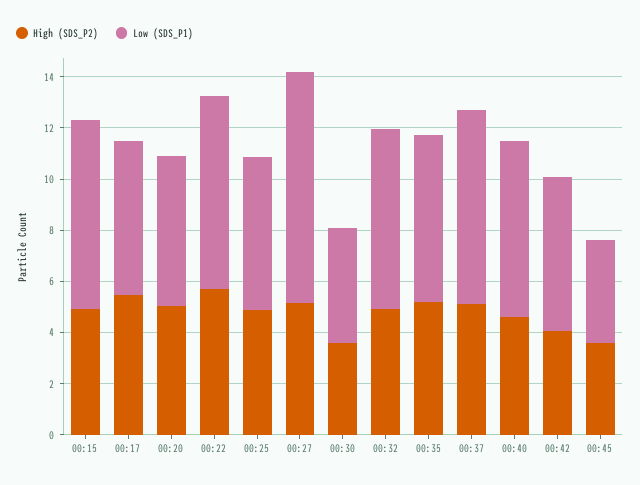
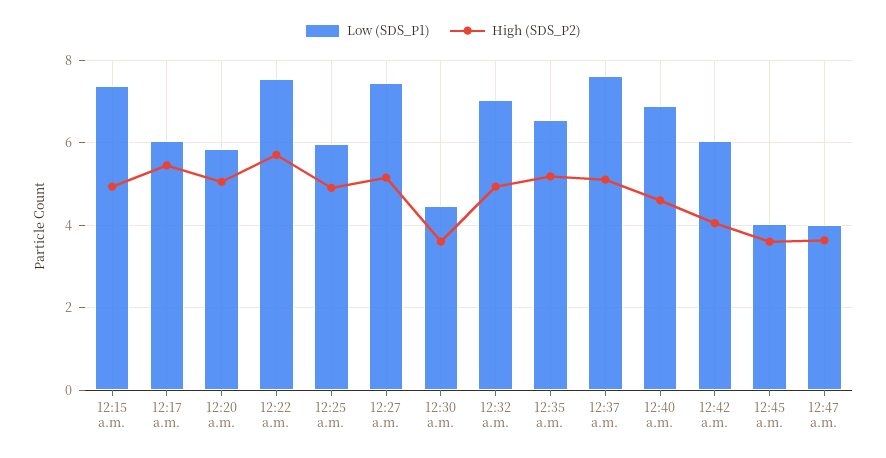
Low (SDS_P1), 00:27: 9 -> 7.4
Low (SDS_P1), 12:47 a.m.: none -> 4
High (SDS_P2), 12:47 a.m.: none -> 3.6

